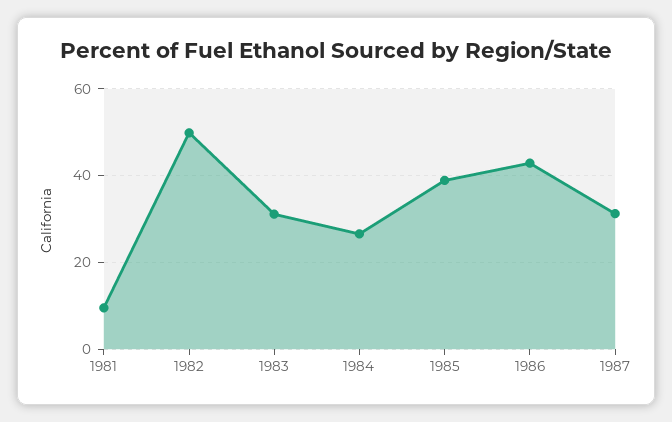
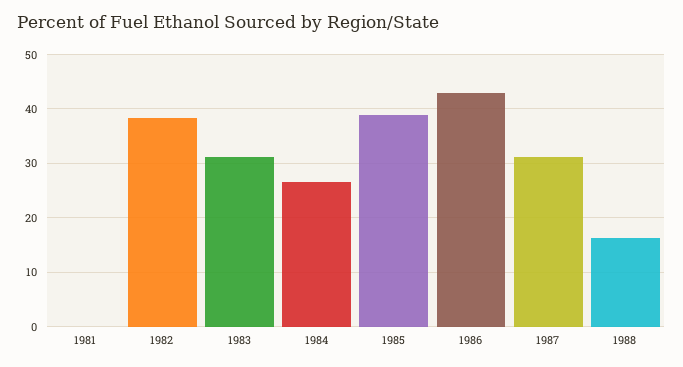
1981: 10 -> 0
1982: 50 -> 38
1988: none -> 16

